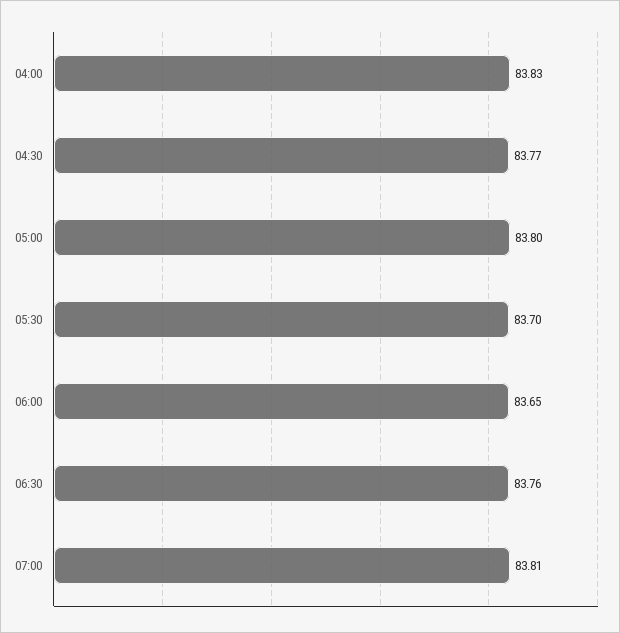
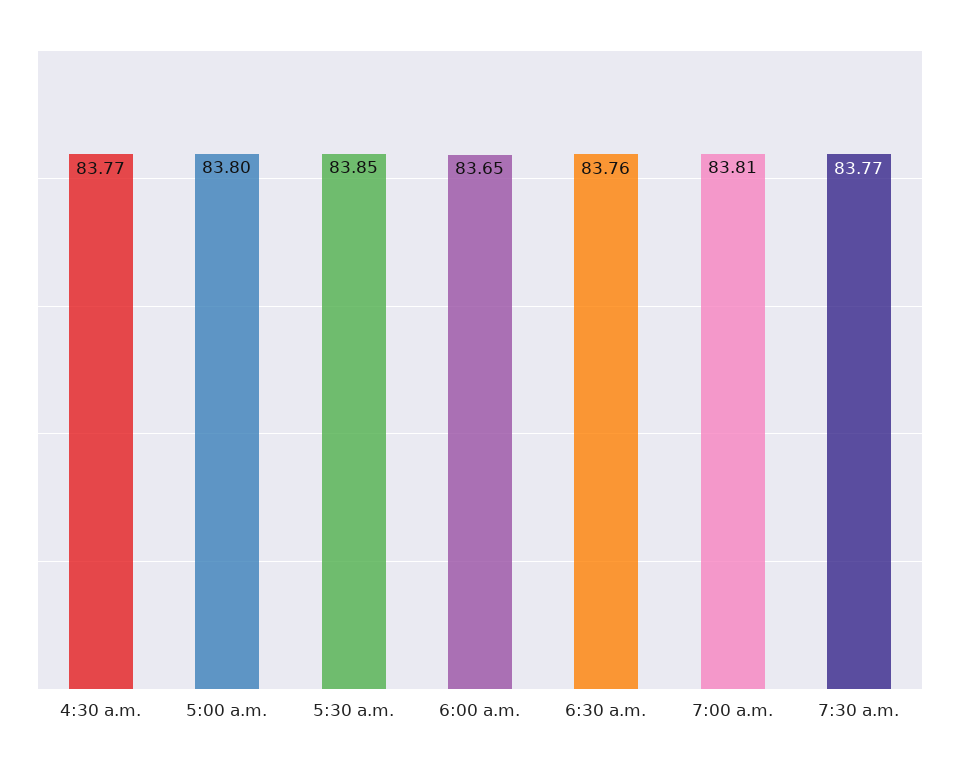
04:00: 83.83 -> none
05:30: 83.7 -> 83.85
7:30 a.m.: none -> 83.77

